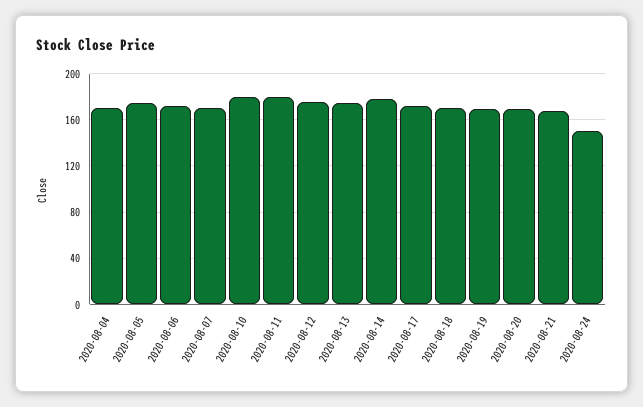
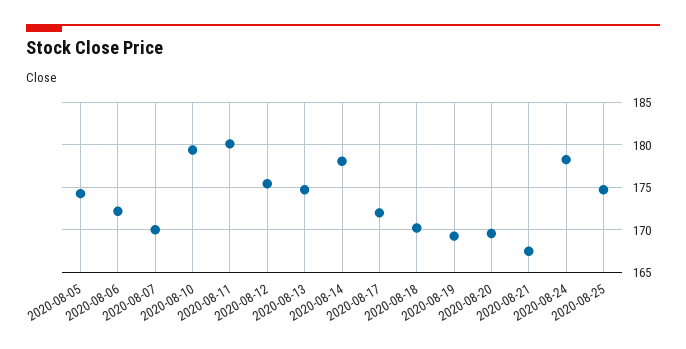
2020-08-04: 170 -> none
2020-08-24: 150 -> 178
2020-08-25: none -> 175

